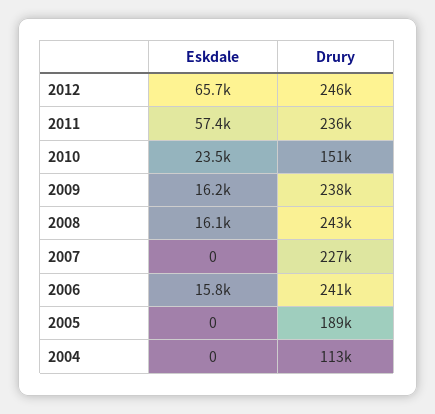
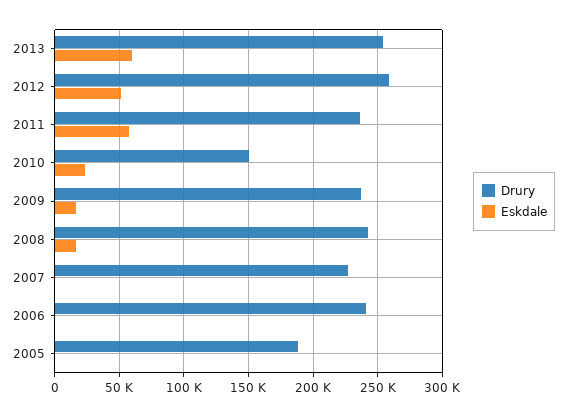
Eskdale, 2012: 65700 -> 50000
Drury, 2012: 246000 -> 260000
Eskdale, 2006: 15800 -> 0
Eskdale, 2004: 0 -> none
Drury, 2004: 113000 -> none
Drury, 2013: none -> 255000
Eskdale, 2013: none -> 60000

